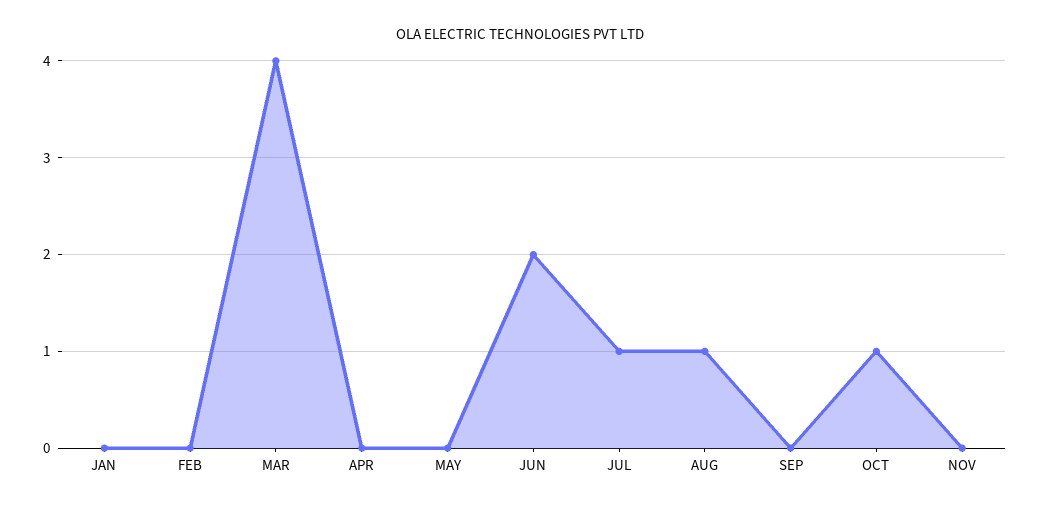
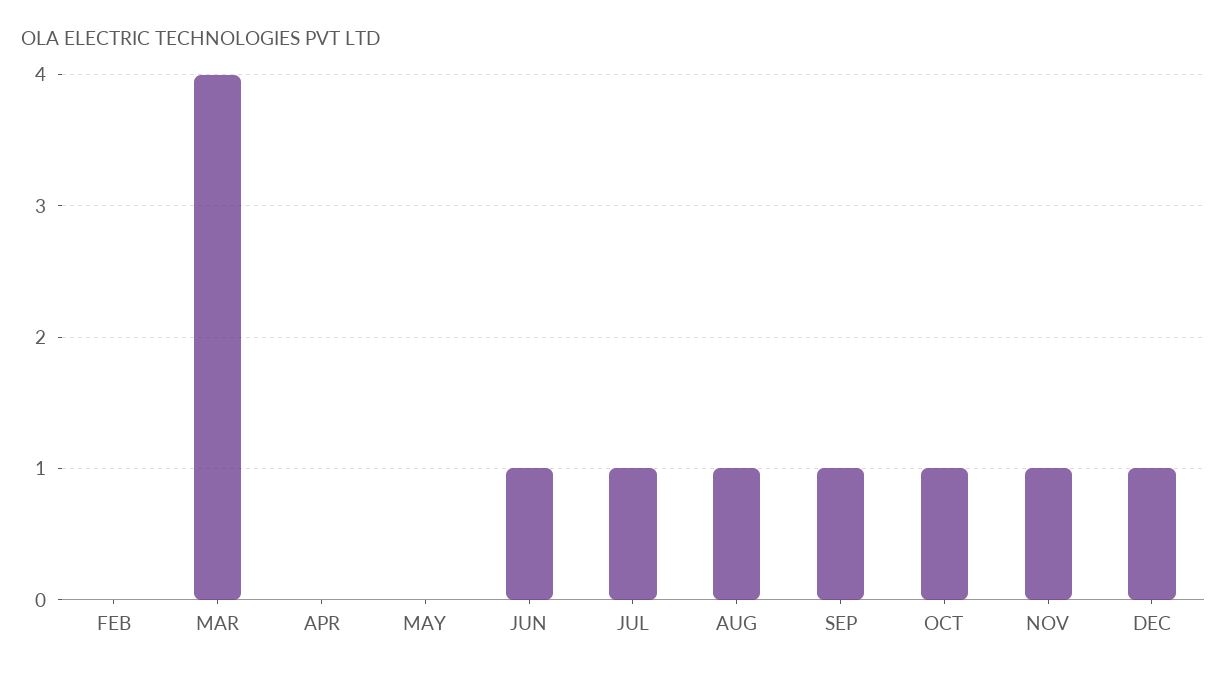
JAN: 0 -> none
JUN: 2 -> 1
SEP: 0 -> 1
NOV: 0 -> 1
DEC: none -> 1

